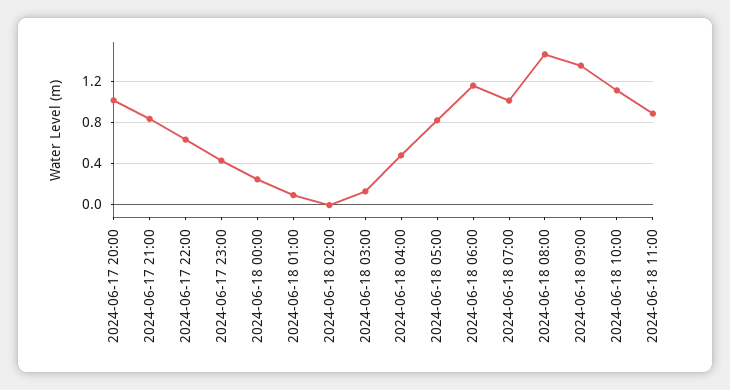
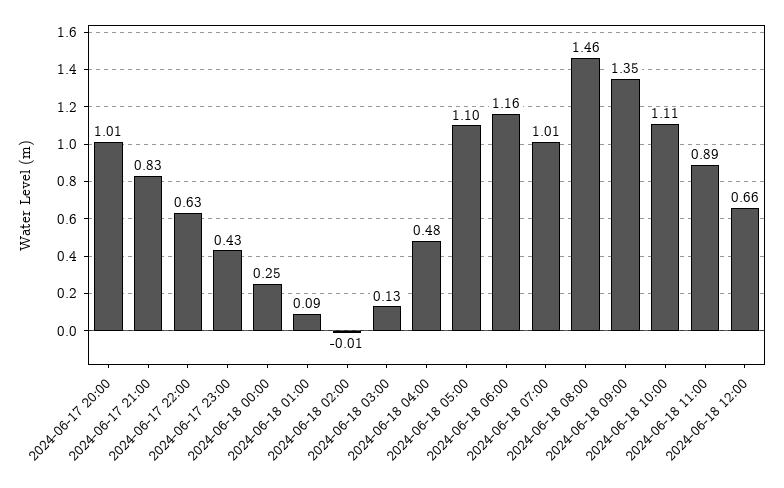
2024-06-18 05:00: 0.8 -> 1.1
2024-06-18 12:00: none -> 0.66

